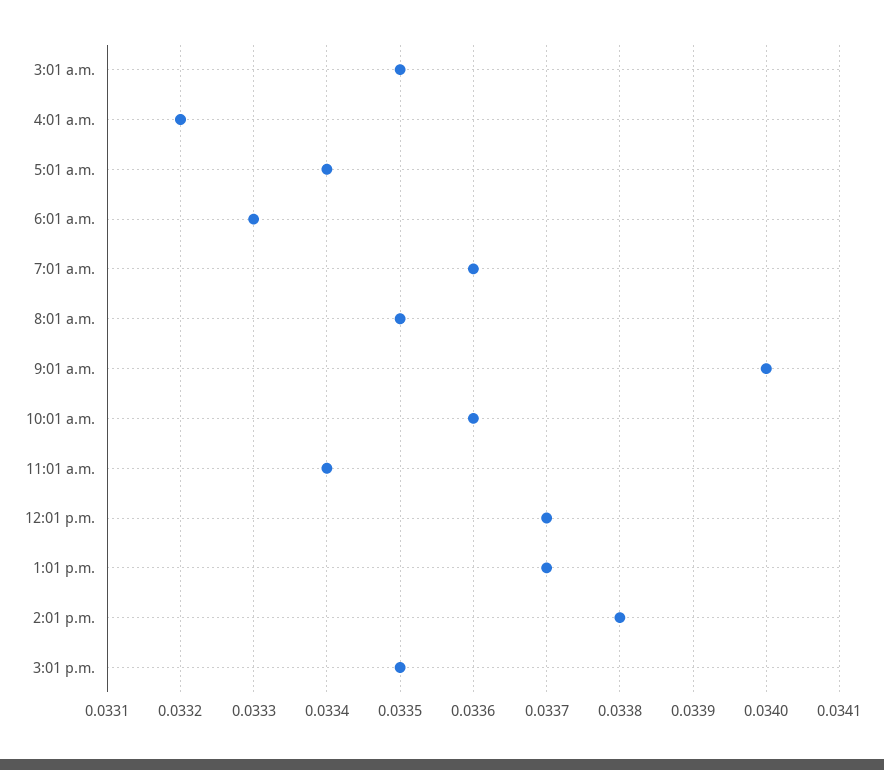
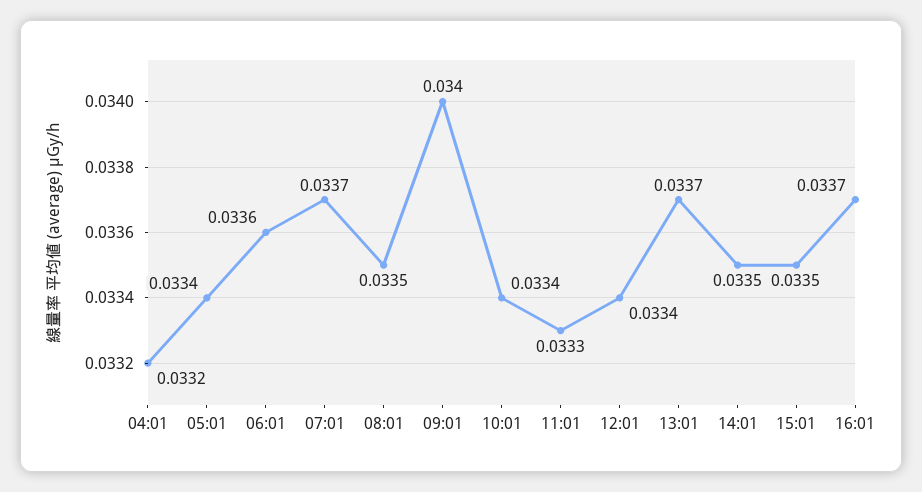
3:01 a.m.: 0.0335 -> none
6:01 a.m.: 0.0333 -> 0.0336
7:01 a.m.: 0.0336 -> 0.0337
10:01 a.m.: 0.0336 -> 0.0334
11:01 a.m.: 0.0334 -> 0.0333
12:01 p.m.: 0.0337 -> 0.0334
2:01 p.m.: 0.0338 -> 0.0335
16:01: none -> 0.0337

